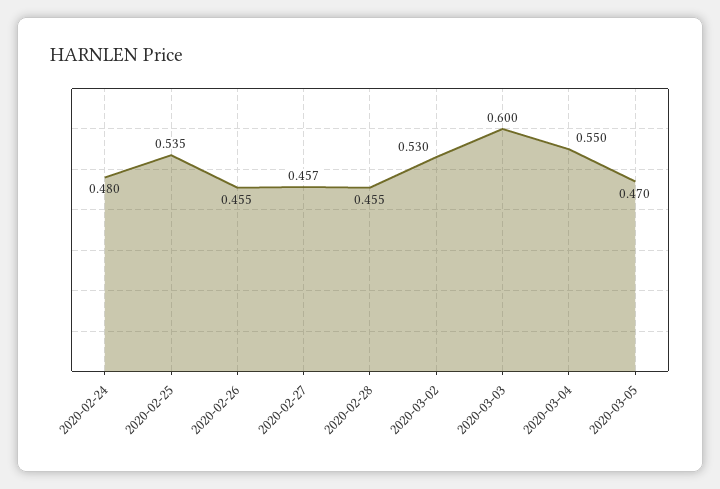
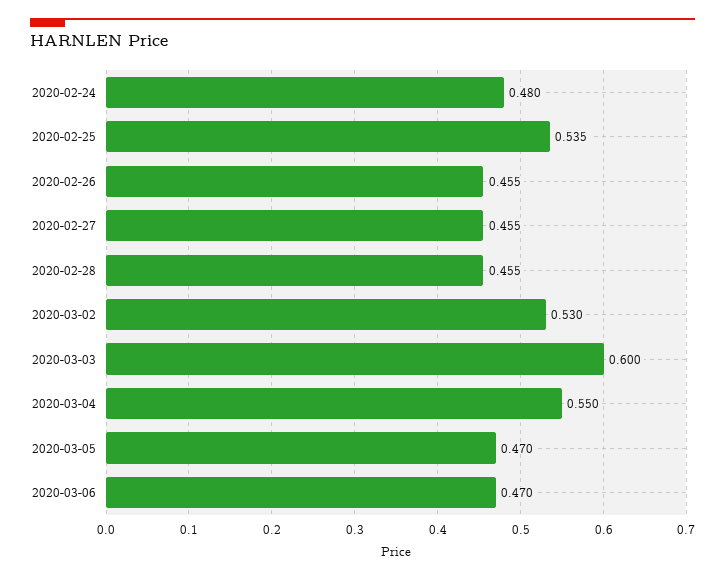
2020-02-27: 0.457 -> 0.455
2020-03-06: none -> 0.47

